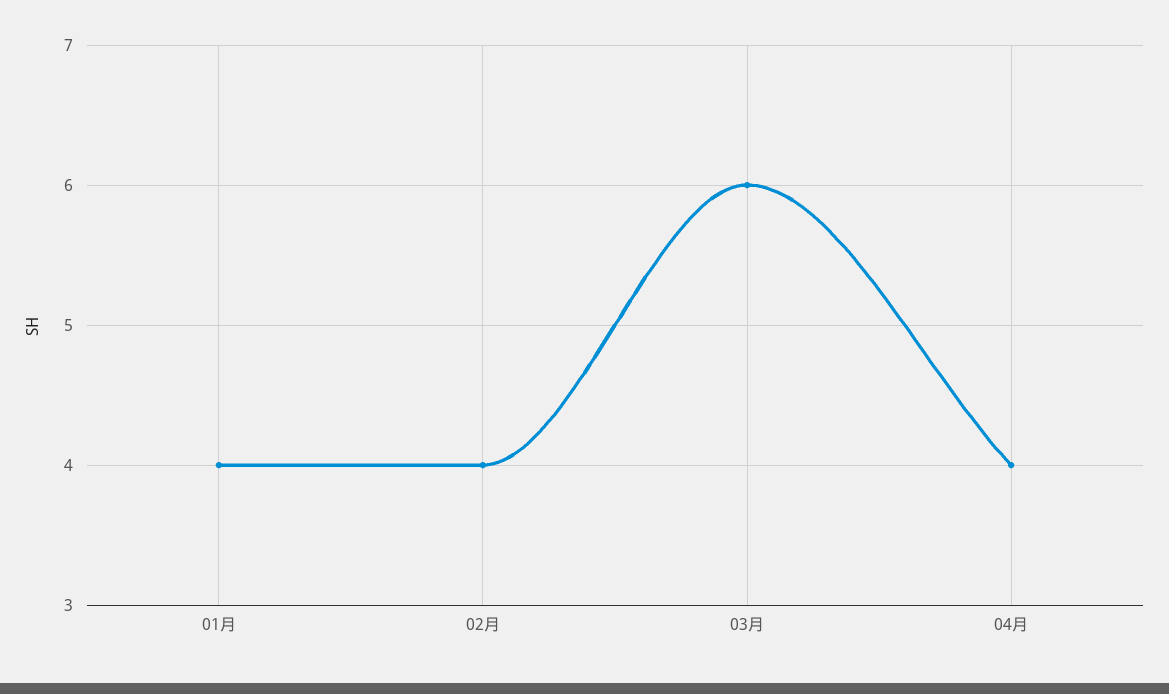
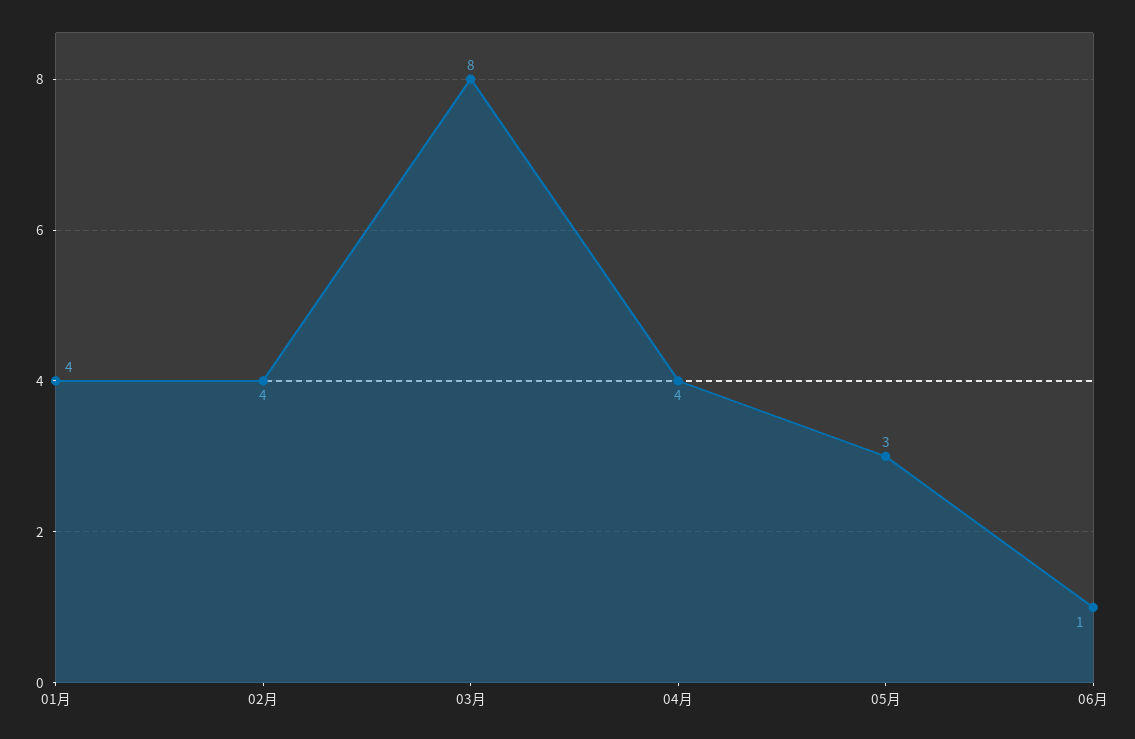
03月: 6 -> 8
05月: none -> 3
06月: none -> 1

